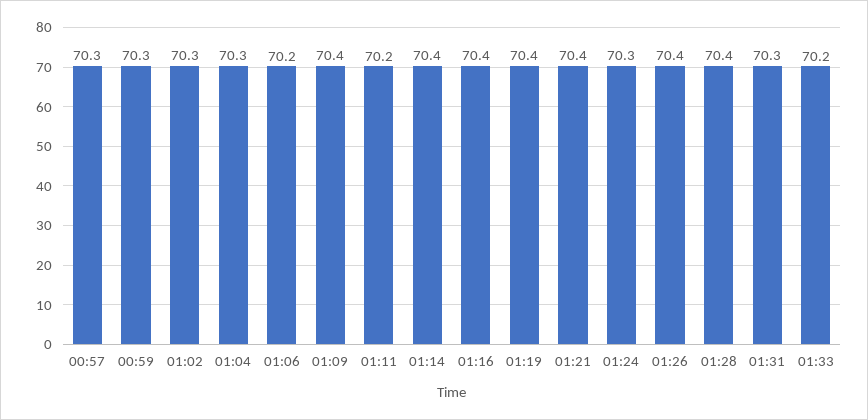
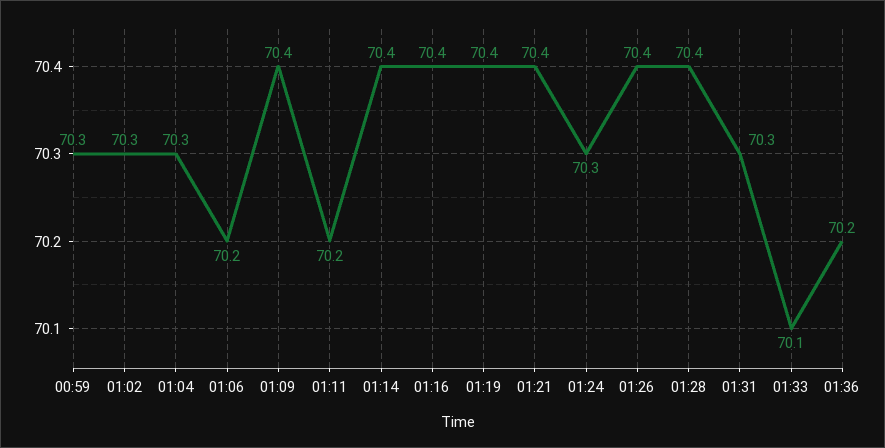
00:57: 70.3 -> none
01:33: 70.2 -> 70.1
01:36: none -> 70.2

